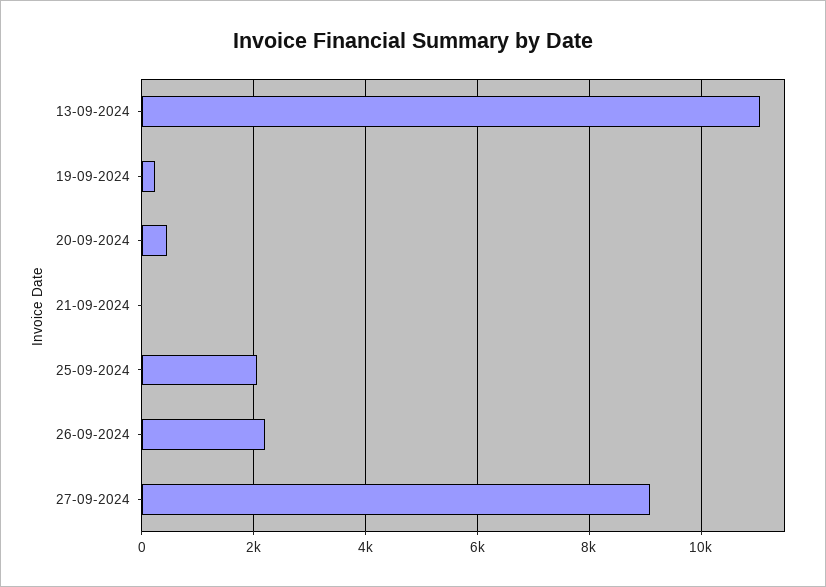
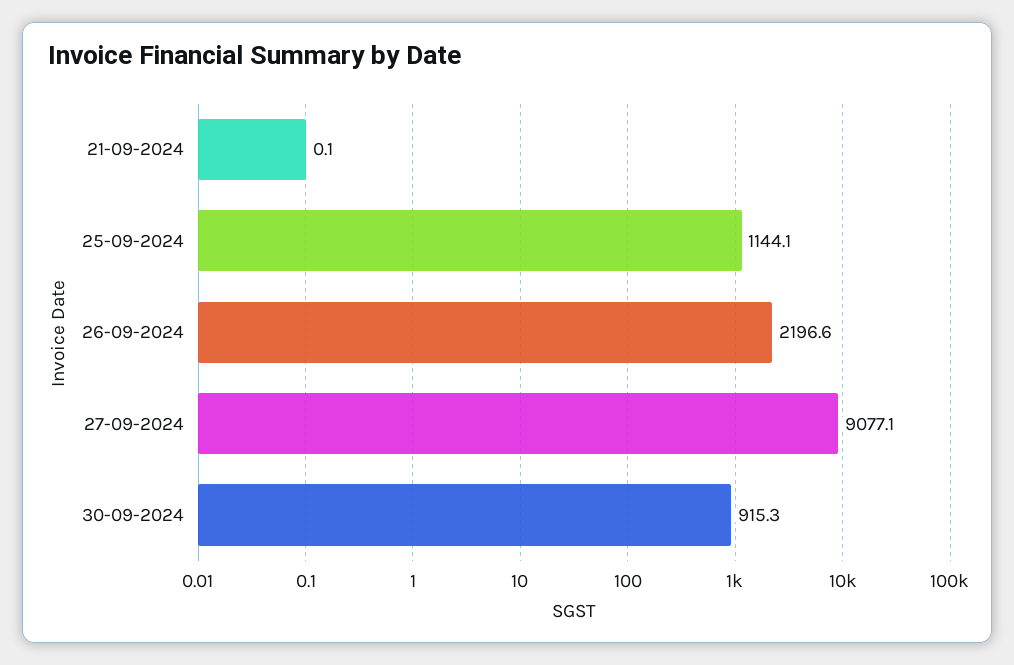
13-09-2024: 11000 -> none
19-09-2024: 200 -> none
20-09-2024: 400 -> none
25-09-2024: 2000 -> 1144.1
30-09-2024: none -> 915.3

